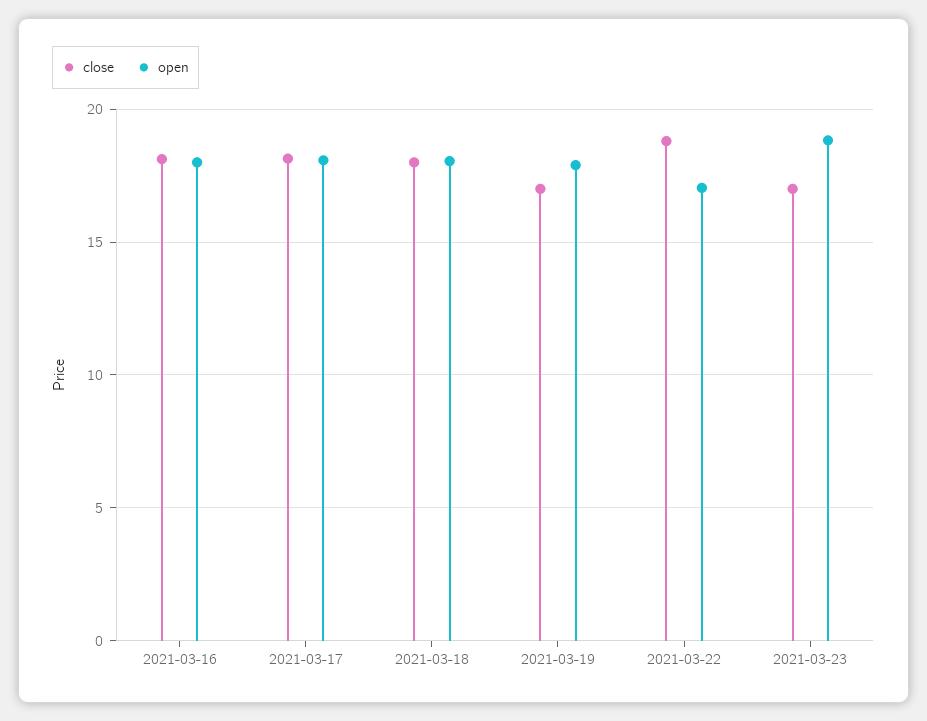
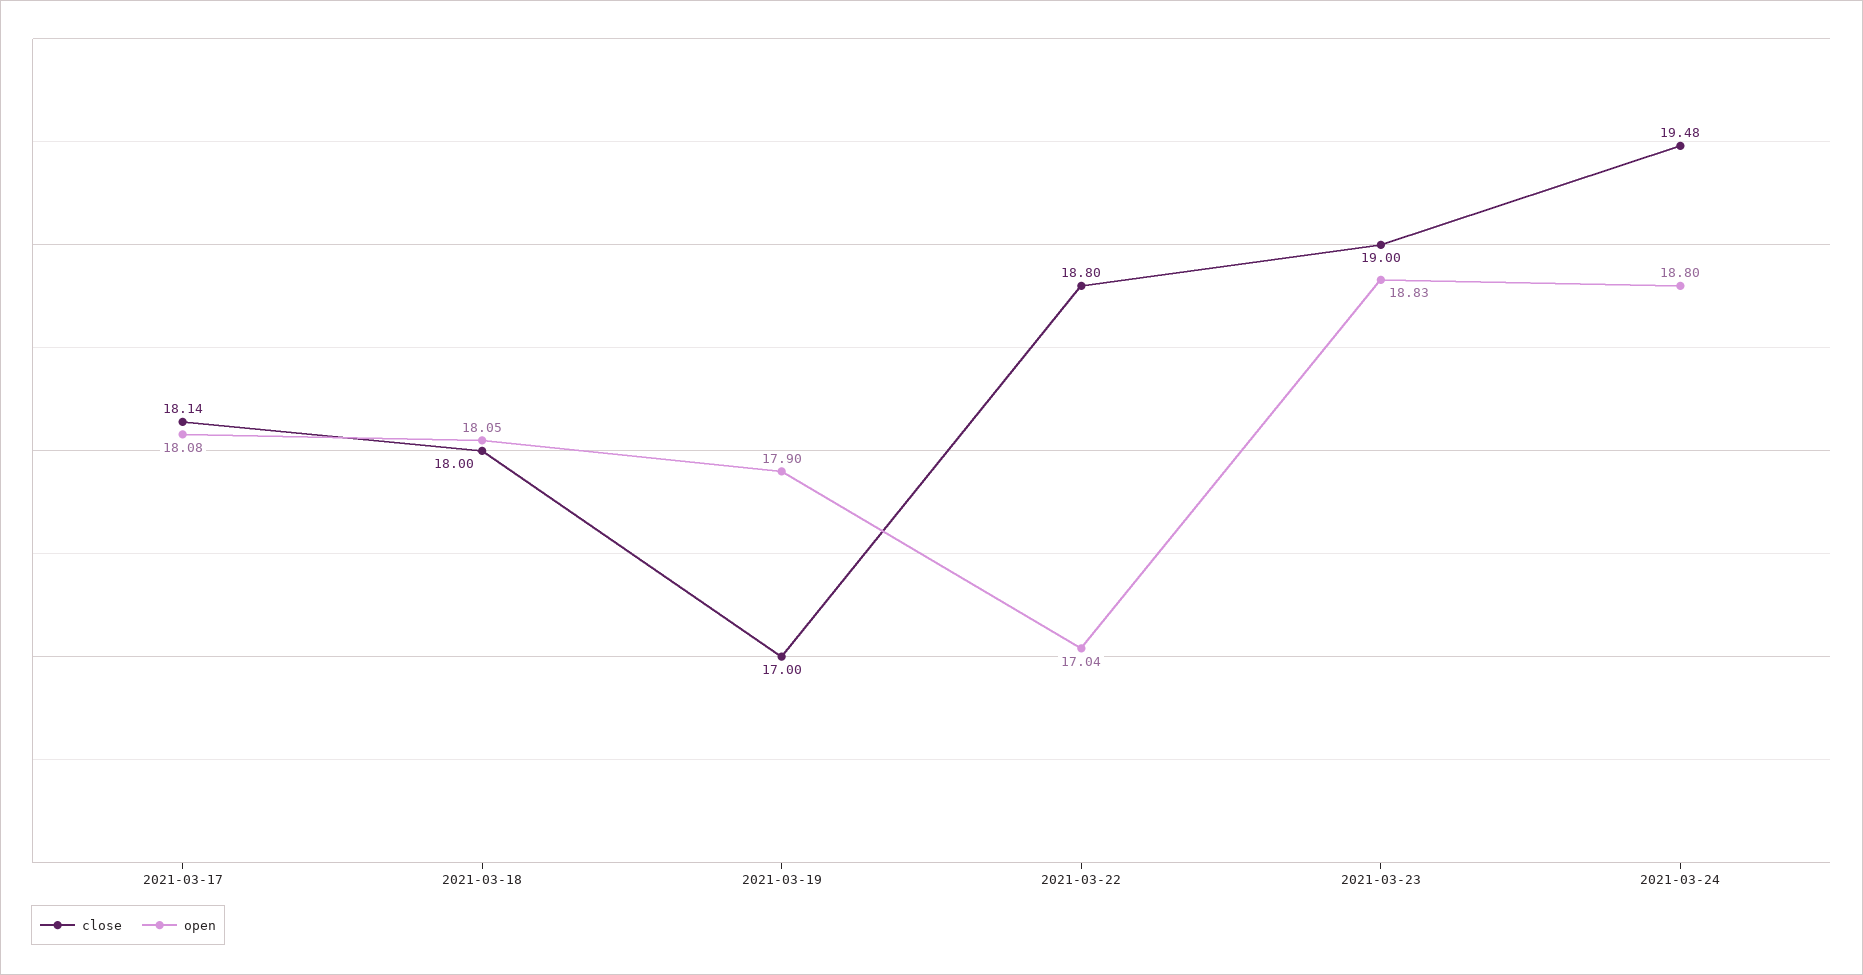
close, 2021-03-16: 18 -> none
open, 2021-03-16: 18 -> none
close, 2021-03-23: 17 -> 19
close, 2021-03-24: none -> 19.48
open, 2021-03-24: none -> 18.8

